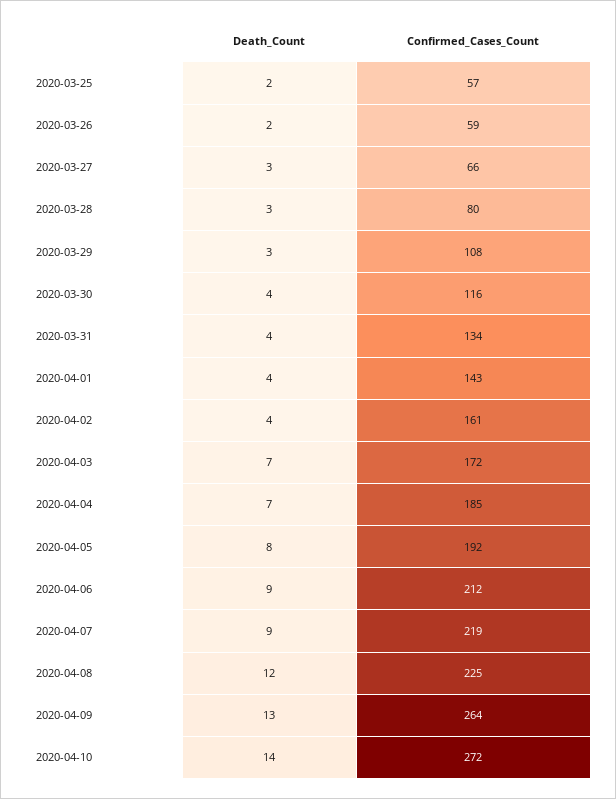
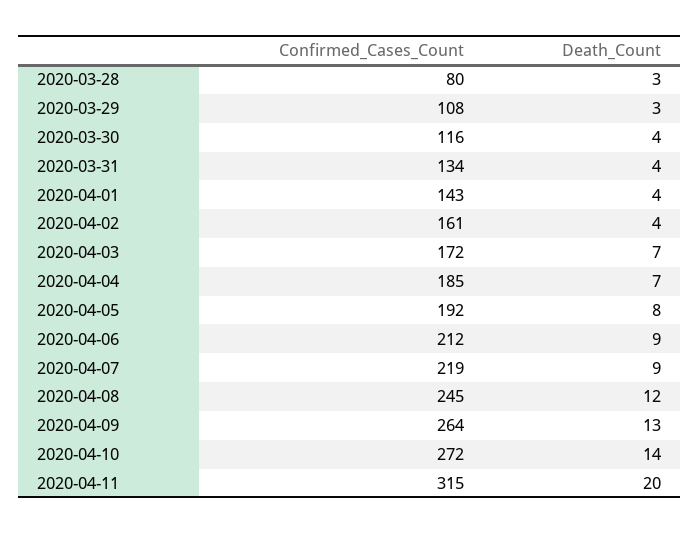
Death_Count, 2020-03-25: 2 -> none
Confirmed_Cases_Count, 2020-03-25: 57 -> none
Death_Count, 2020-03-26: 2 -> none
Confirmed_Cases_Count, 2020-03-26: 59 -> none
Death_Count, 2020-03-27: 3 -> none
Confirmed_Cases_Count, 2020-03-27: 66 -> none
Confirmed_Cases_Count, 2020-04-08: 225 -> 245
Confirmed_Cases_Count, 2020-04-11: none -> 315
Death_Count, 2020-04-11: none -> 20

